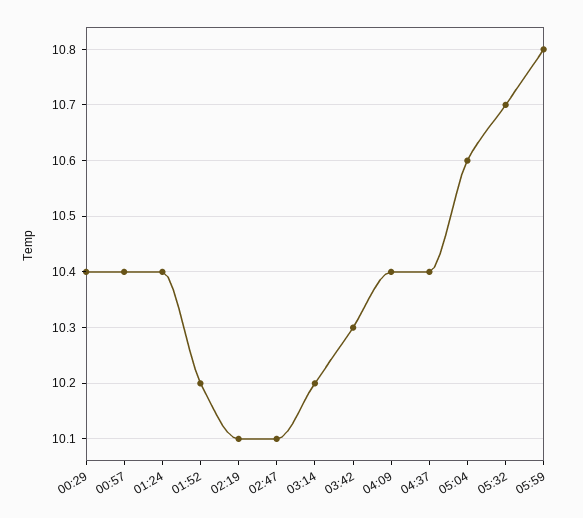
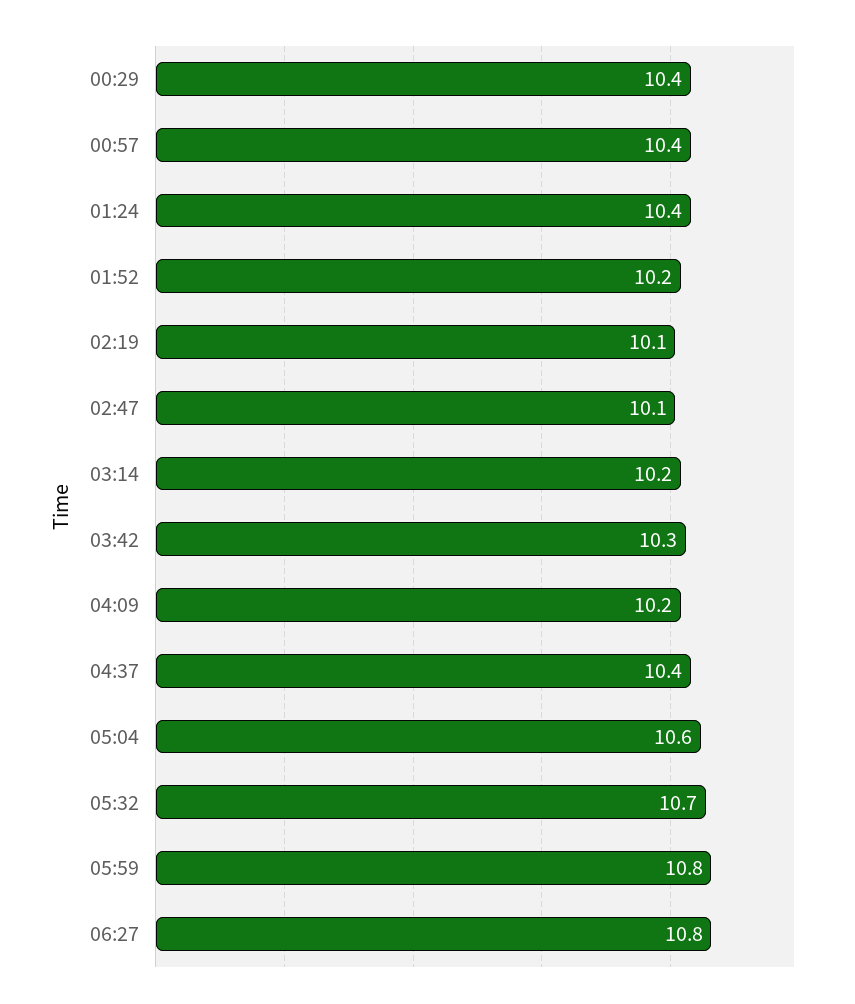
04:09: 10.4 -> 10.2
06:27: none -> 10.8

